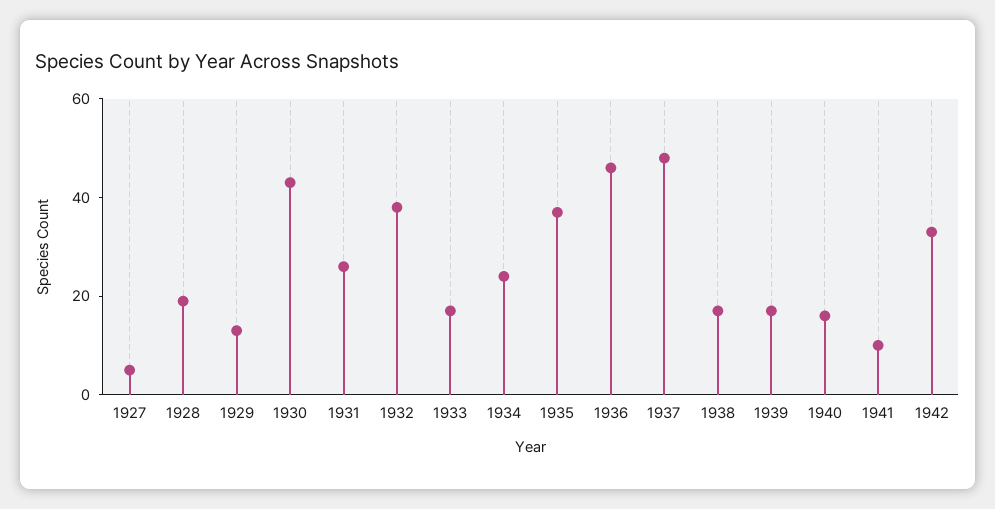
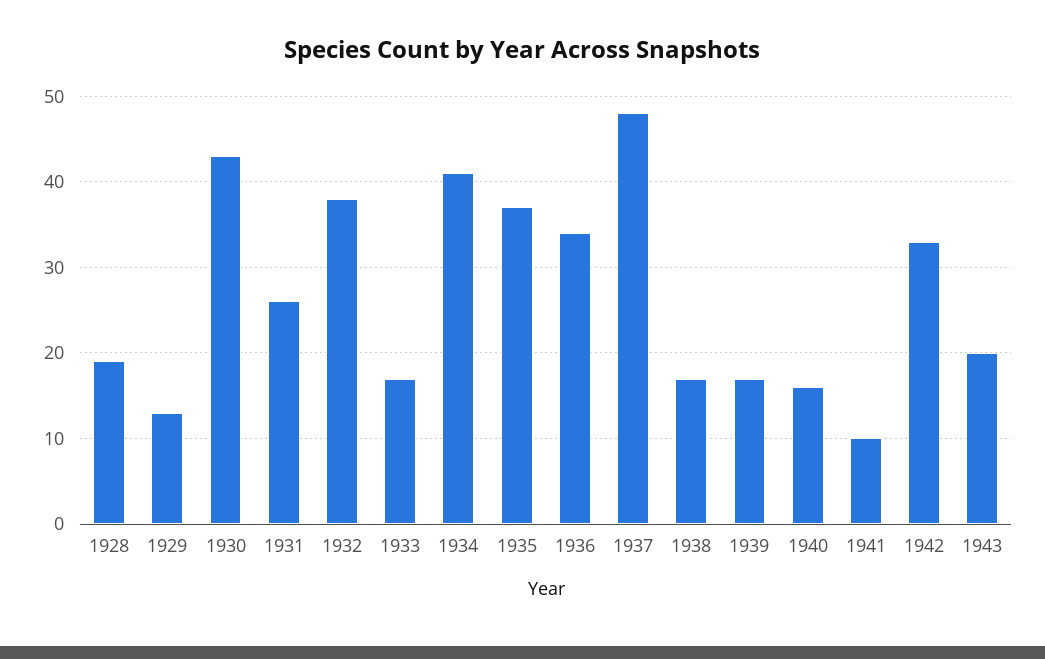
1927: 5 -> none
1934: 25 -> 41
1936: 45 -> 34
1943: none -> 20

